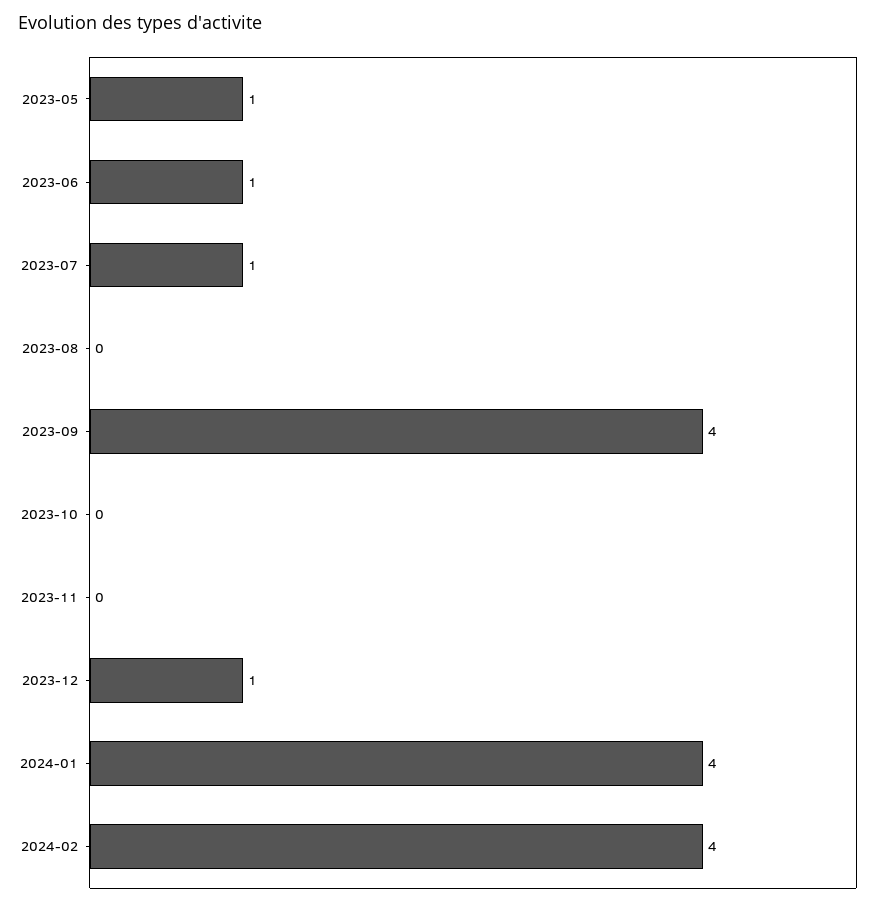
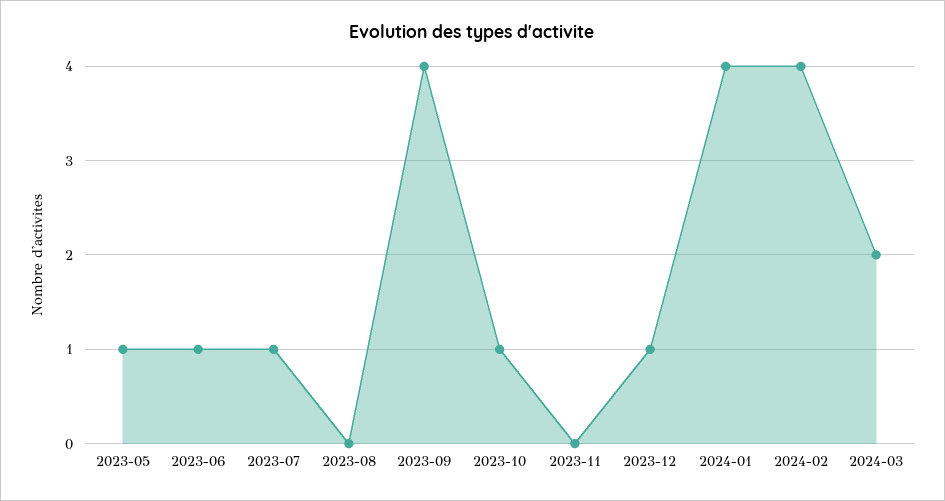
2023-10: 0 -> 1
2024-03: none -> 2

